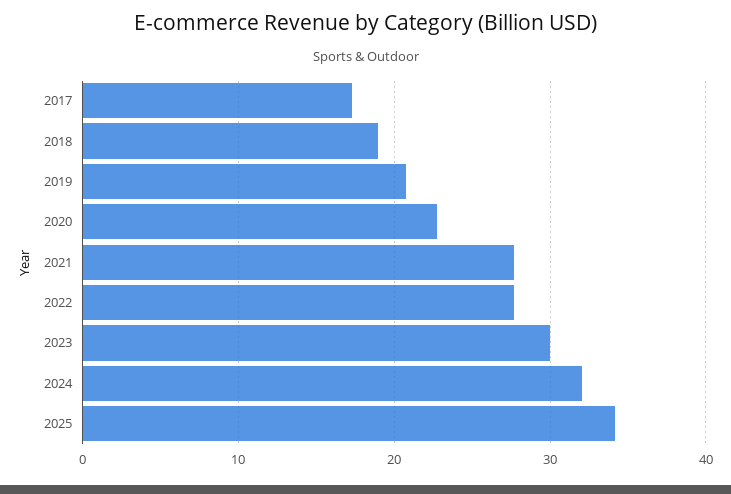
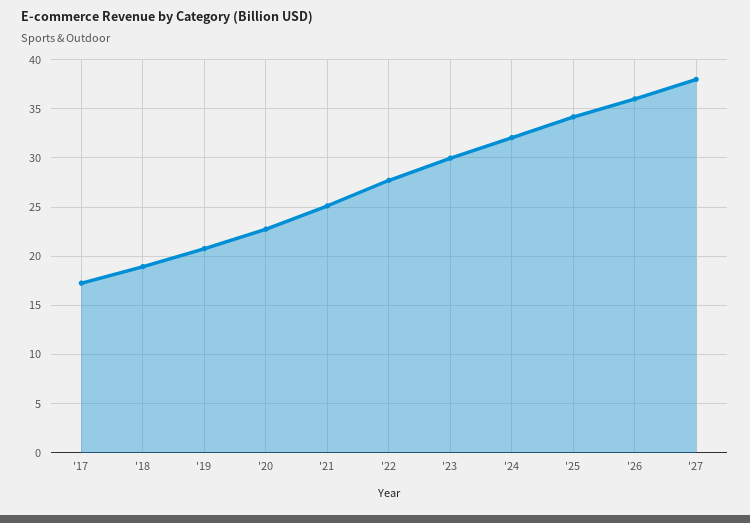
2021: 28 -> 25
'26: none -> 36
'27: none -> 38

